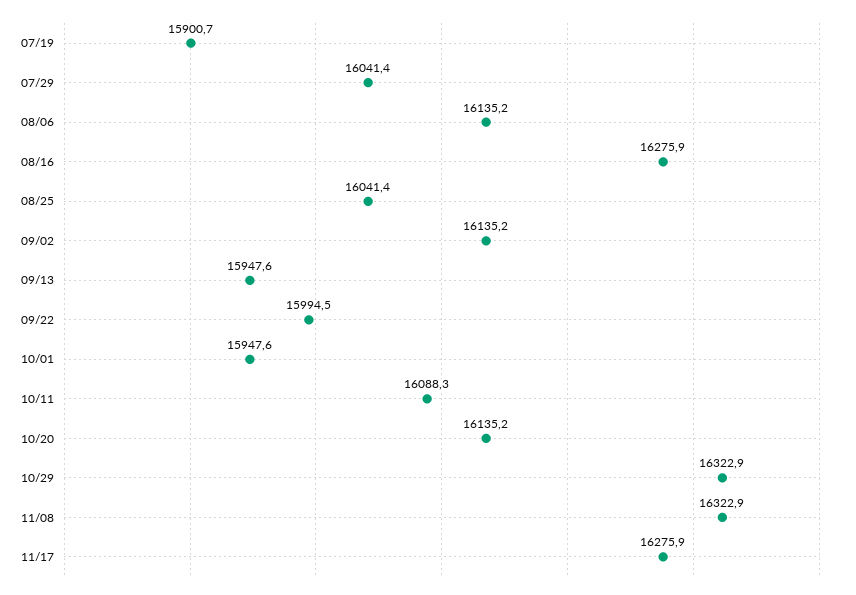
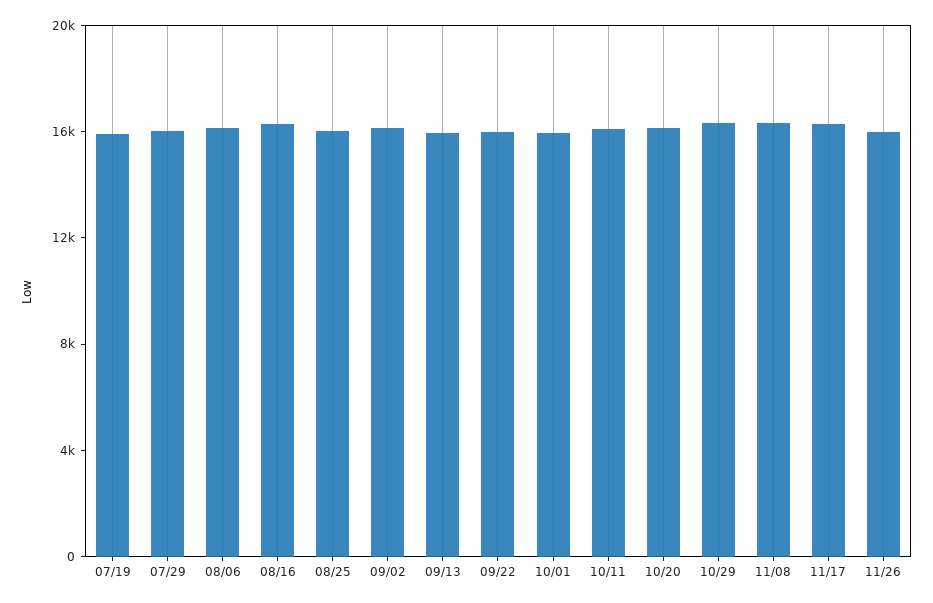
11/26: none -> 16000

